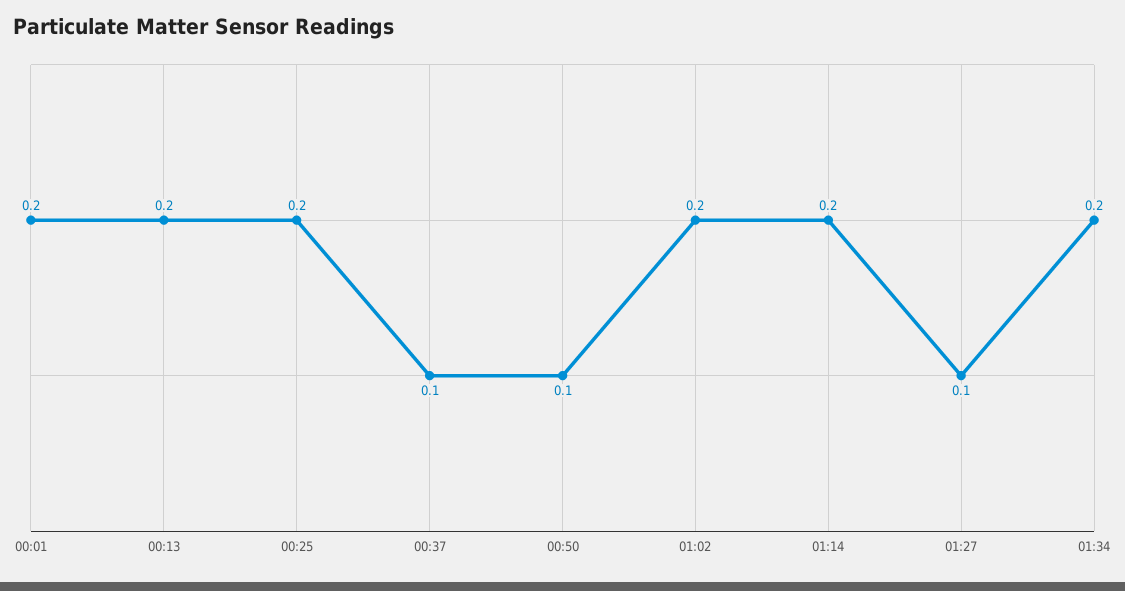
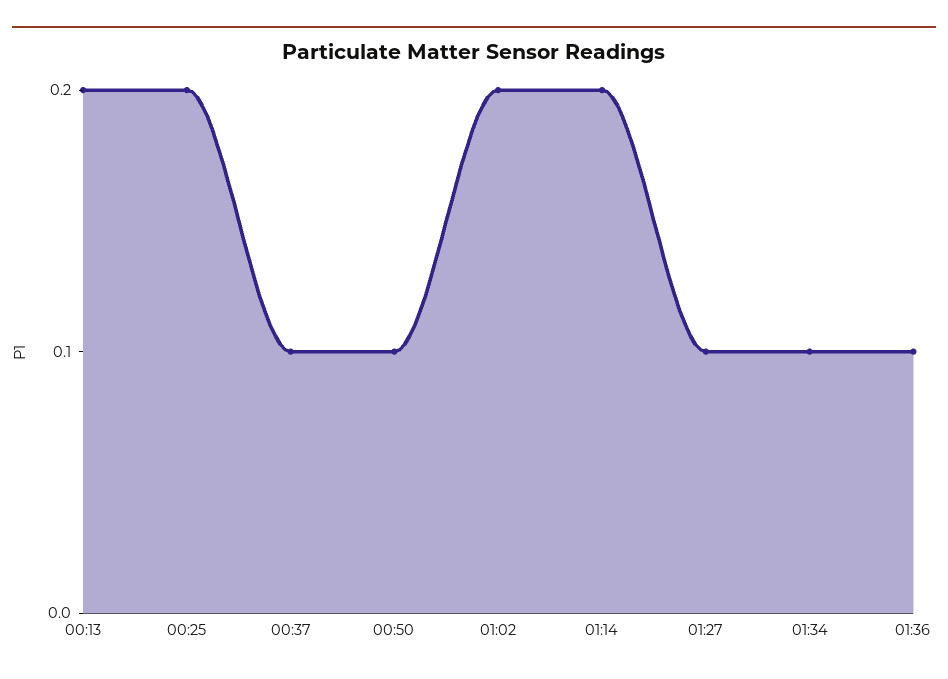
00:01: 0.2 -> none
01:34: 0.2 -> 0.1
01:36: none -> 0.1

